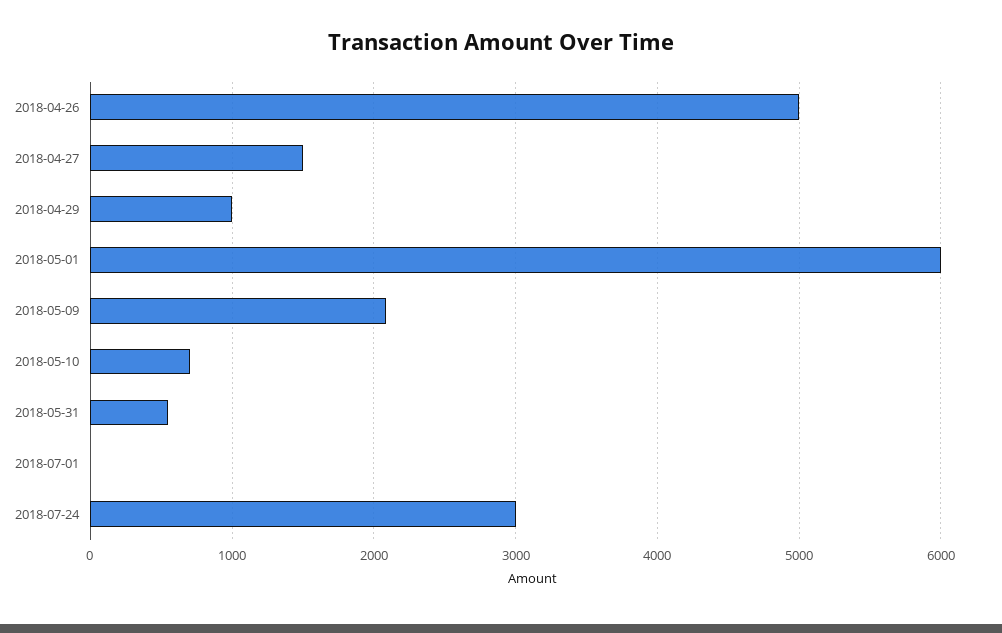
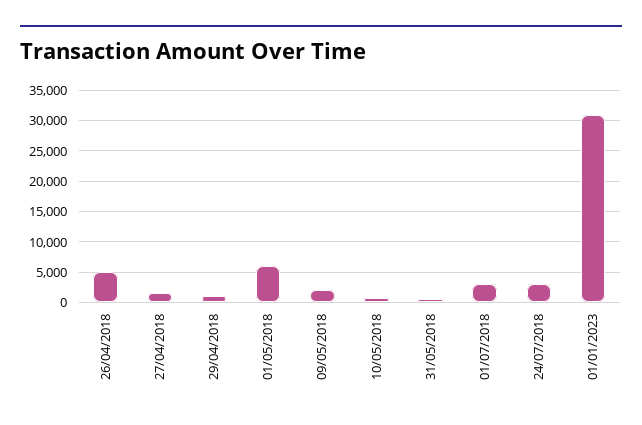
2018-07-01: 0 -> 3000
01/01/2023: none -> 31000

